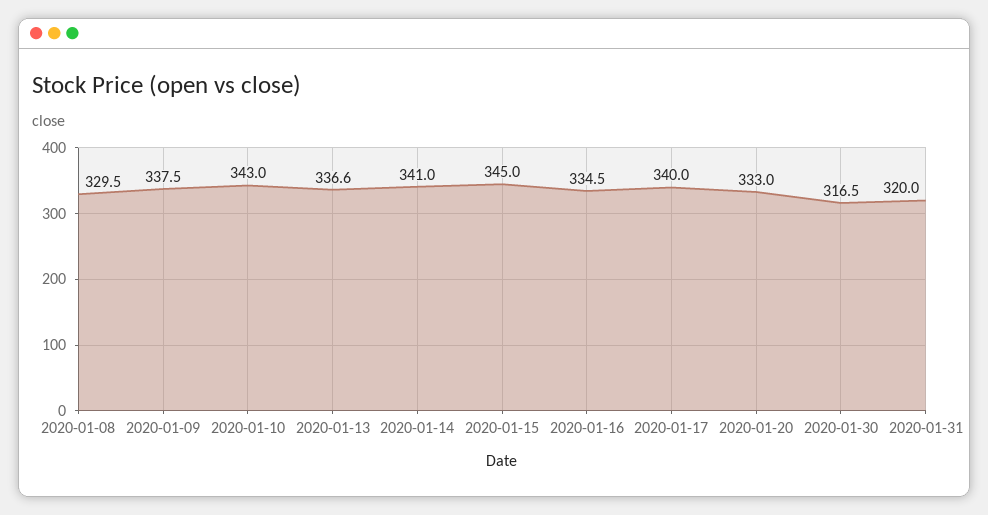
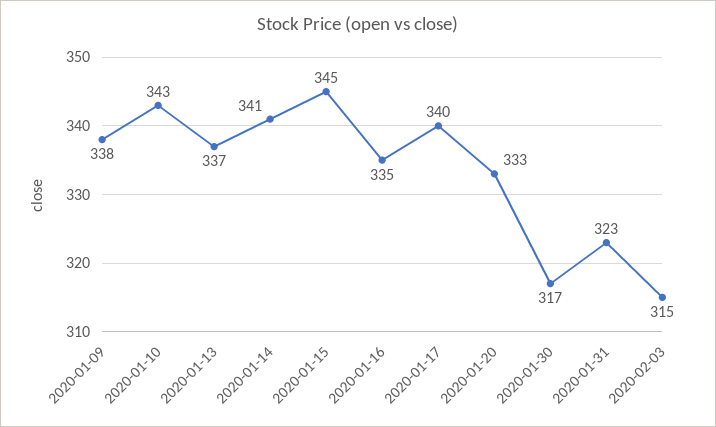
2020-01-08: 329.5 -> none
2020-01-31: 320 -> 323
2020-02-03: none -> 315

